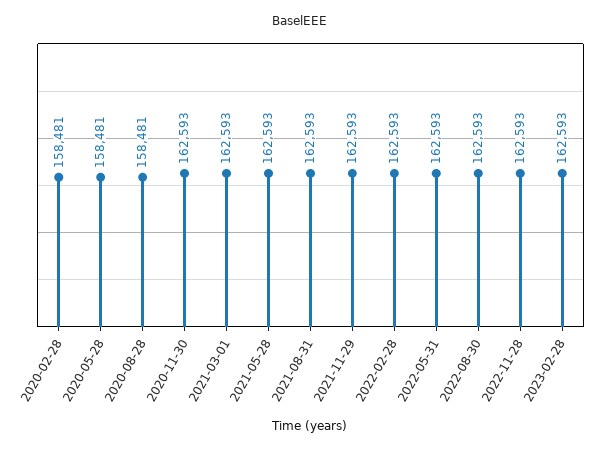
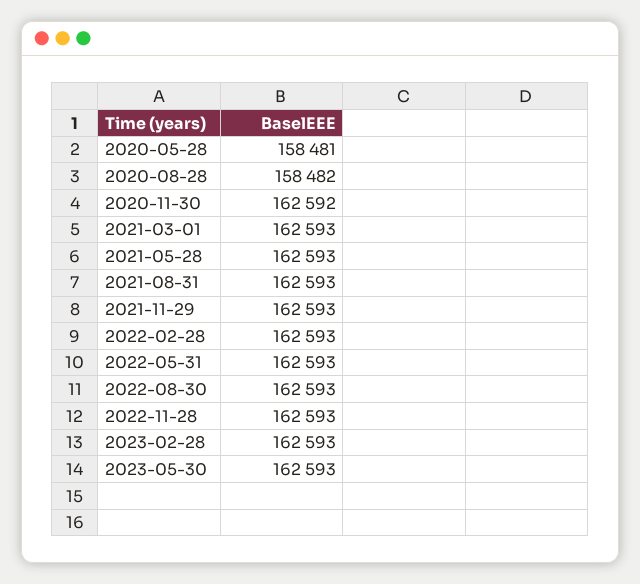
2020-02-28: 158481 -> none
2020-08-28: 158481 -> 158482
2020-11-30: 162593 -> 162592
2023-05-30: none -> 162593

